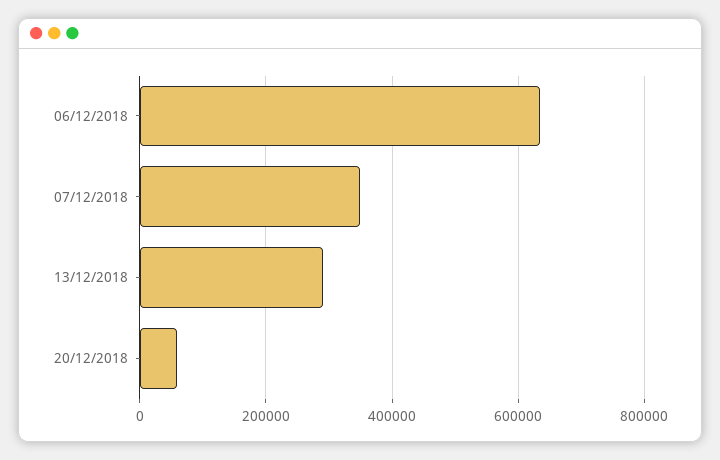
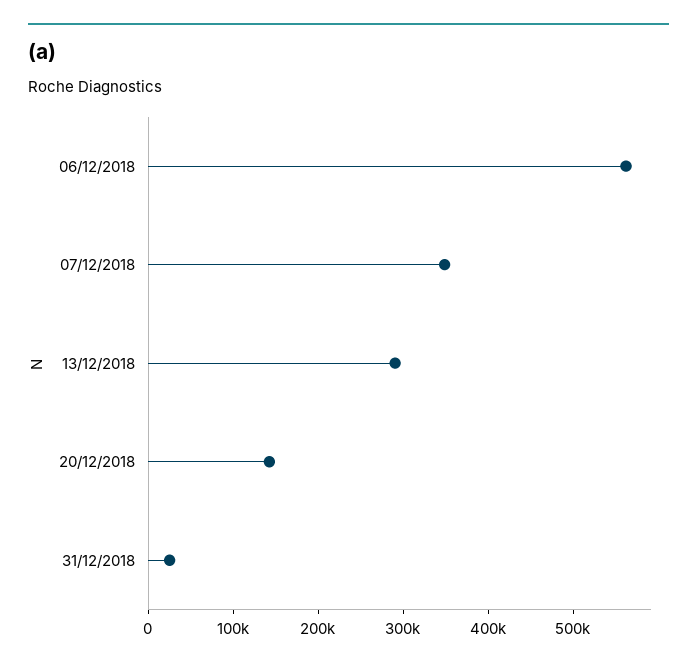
06/12/2018: 640000 -> 560000
20/12/2018: 60000 -> 140000
31/12/2018: none -> 20000

